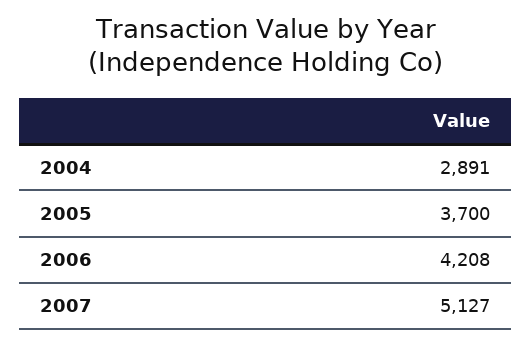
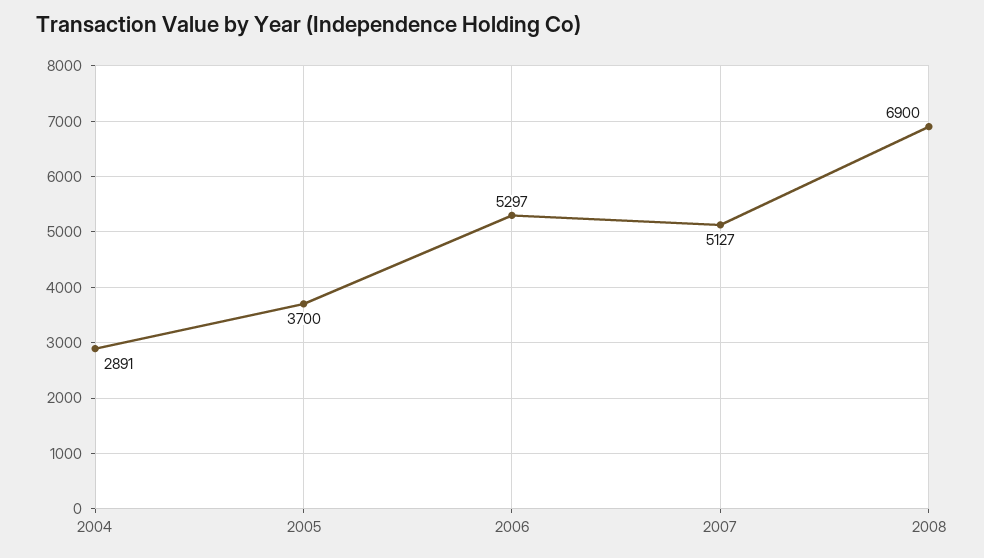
2006: 4208 -> 5297
2008: none -> 6900

